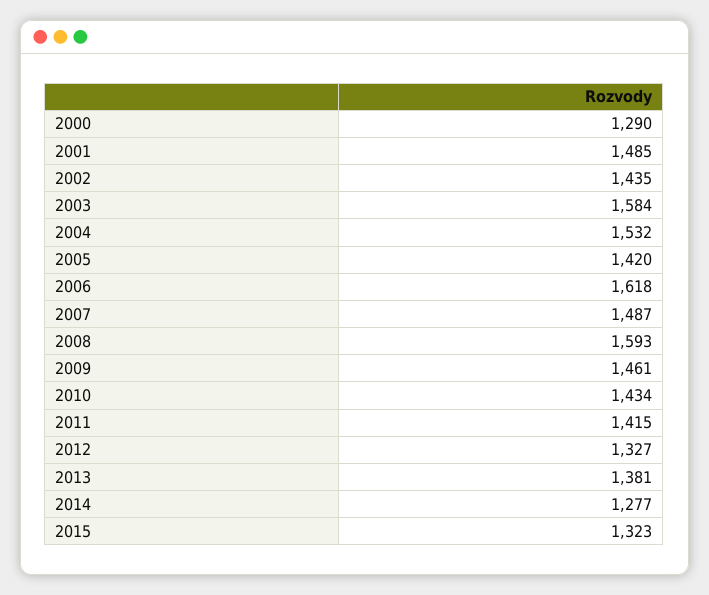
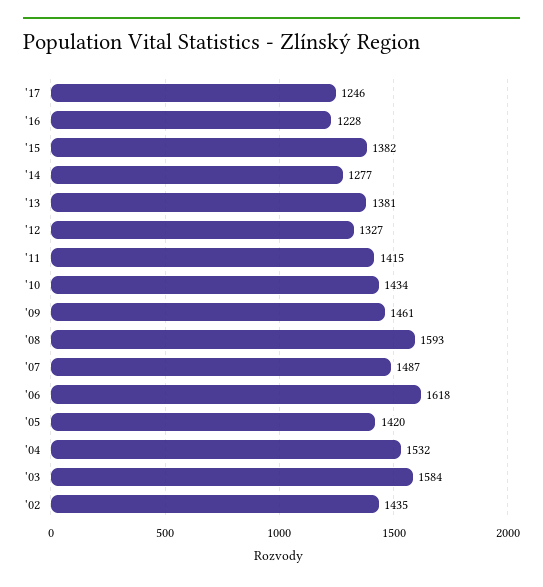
2000: 1290 -> none
2001: 1485 -> none
2015: 1323 -> 1382
'17: none -> 1246
'16: none -> 1228

